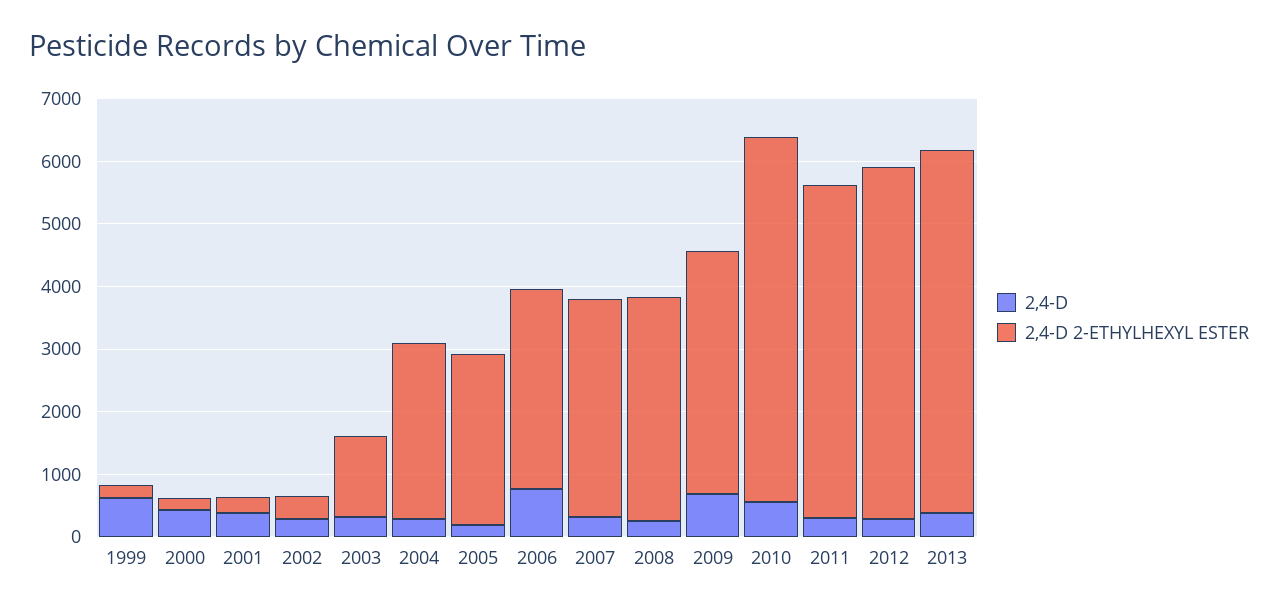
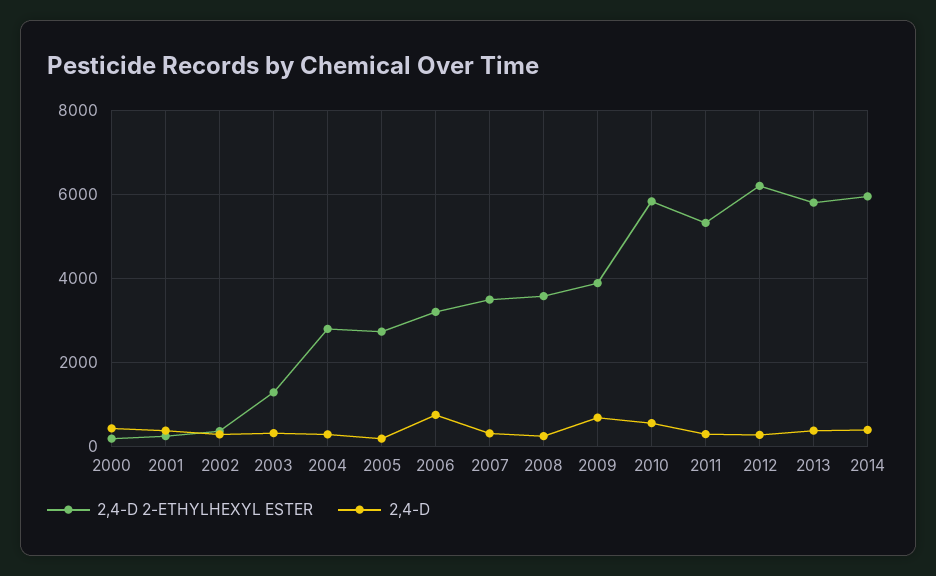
2,4-D, 1999: 600 -> none
2,4-D 2-ETHYLHEXYL ESTER, 1999: 200 -> none
2,4-D 2-ETHYLHEXYL ESTER, 2012: 5600 -> 6200
2,4-D 2-ETHYLHEXYL ESTER, 2014: none -> 6000
2,4-D, 2014: none -> 400

